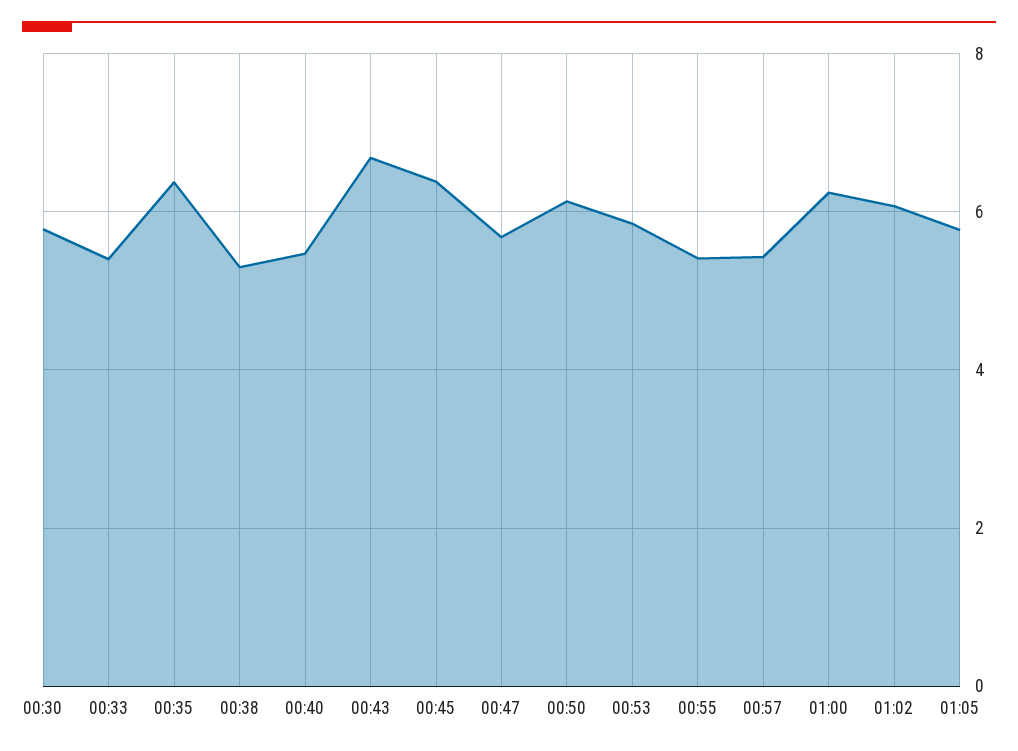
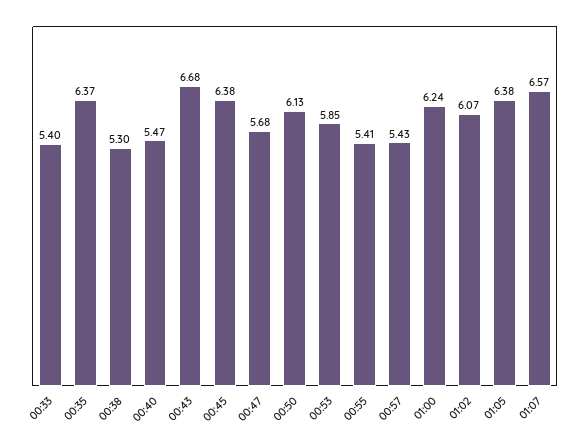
00:30: 5.8 -> none
01:05: 5.8 -> 6.38
01:07: none -> 6.57

